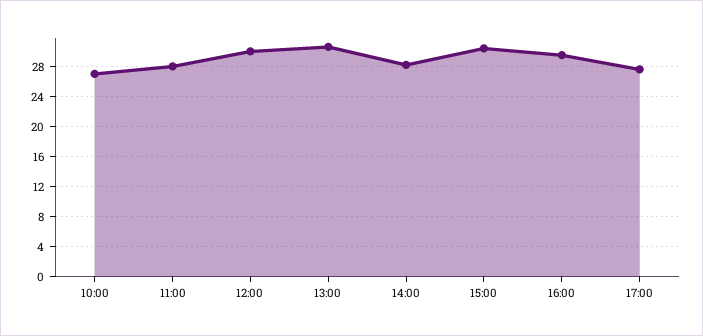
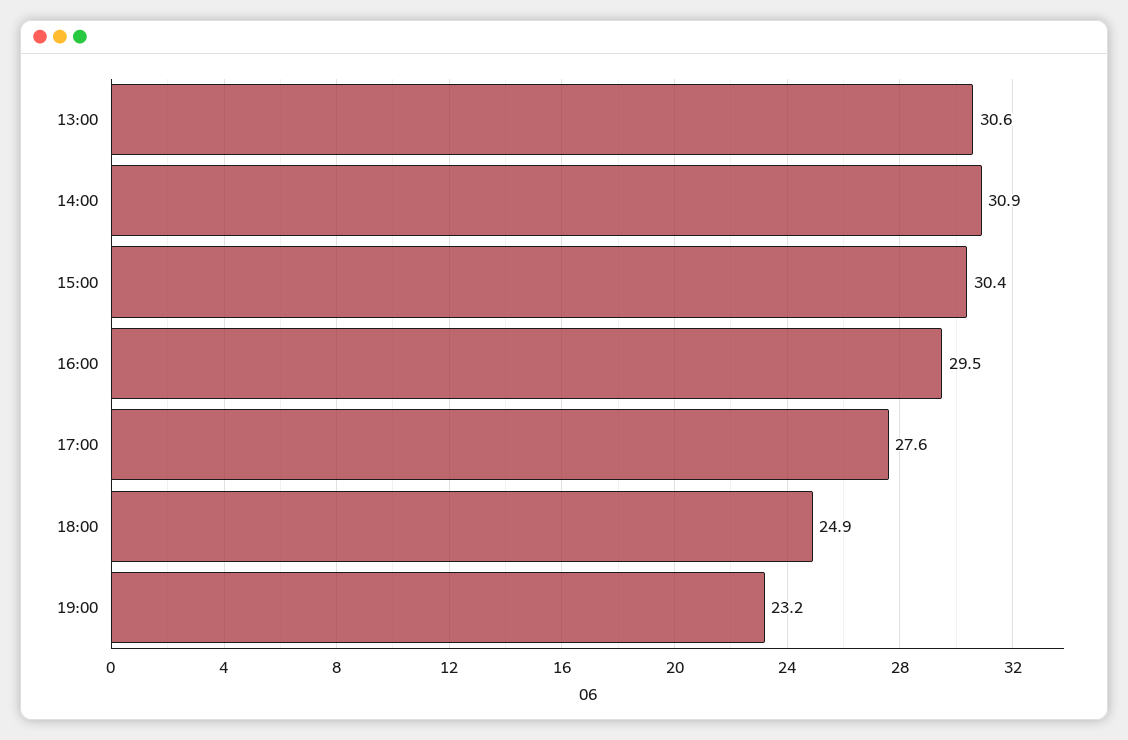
10:00: 27 -> none
11:00: 28 -> none
12:00: 30 -> none
14:00: 28 -> 30.9
18:00: none -> 24.9
19:00: none -> 23.2

